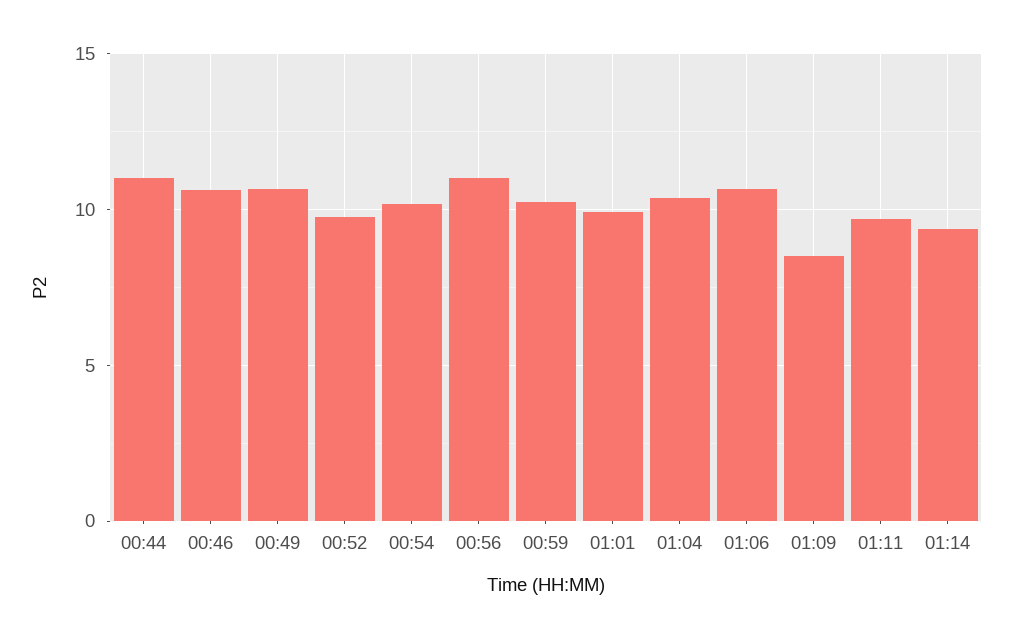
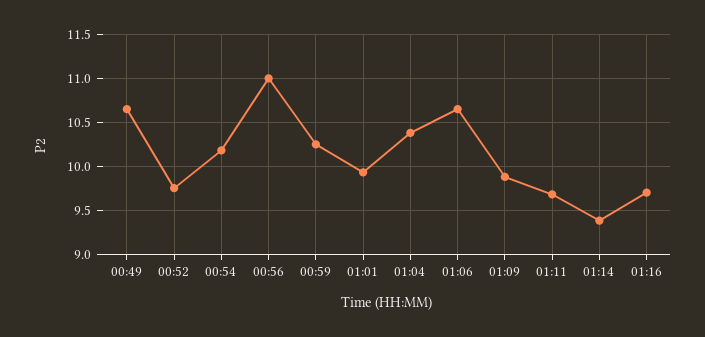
00:44: 11 -> none
00:46: 10.5 -> none
01:09: 8.5 -> 9.9
01:16: none -> 9.7

